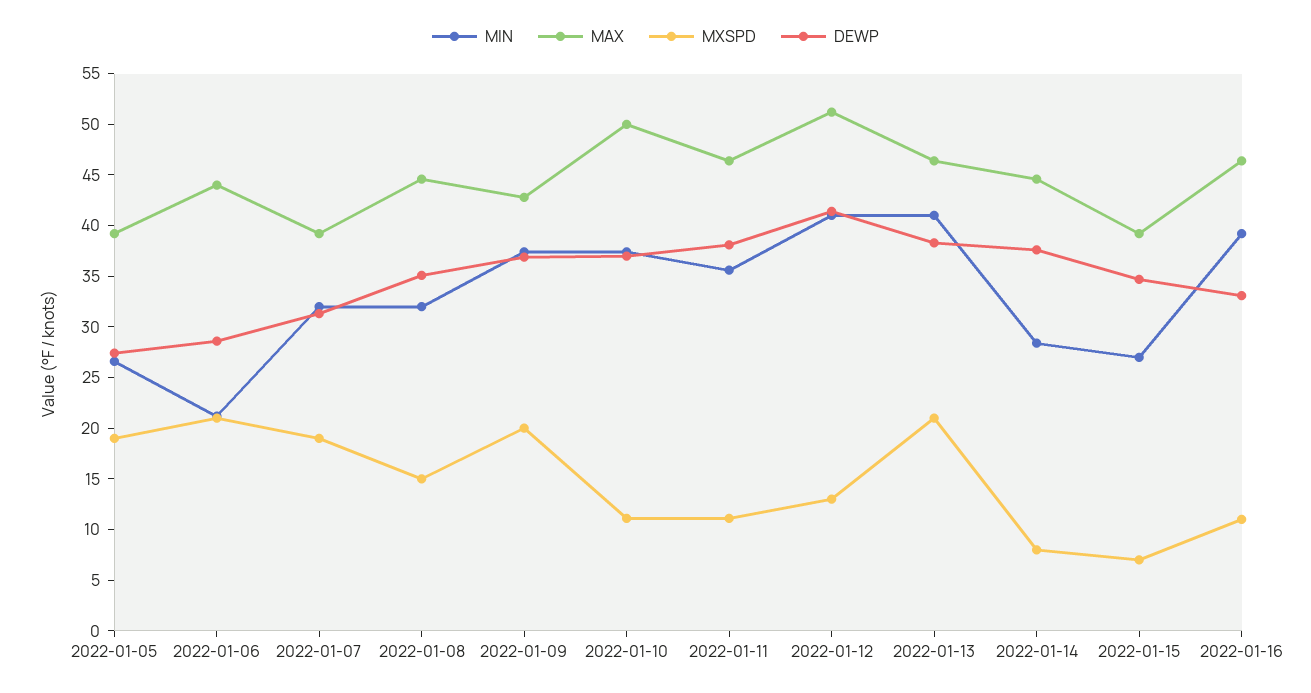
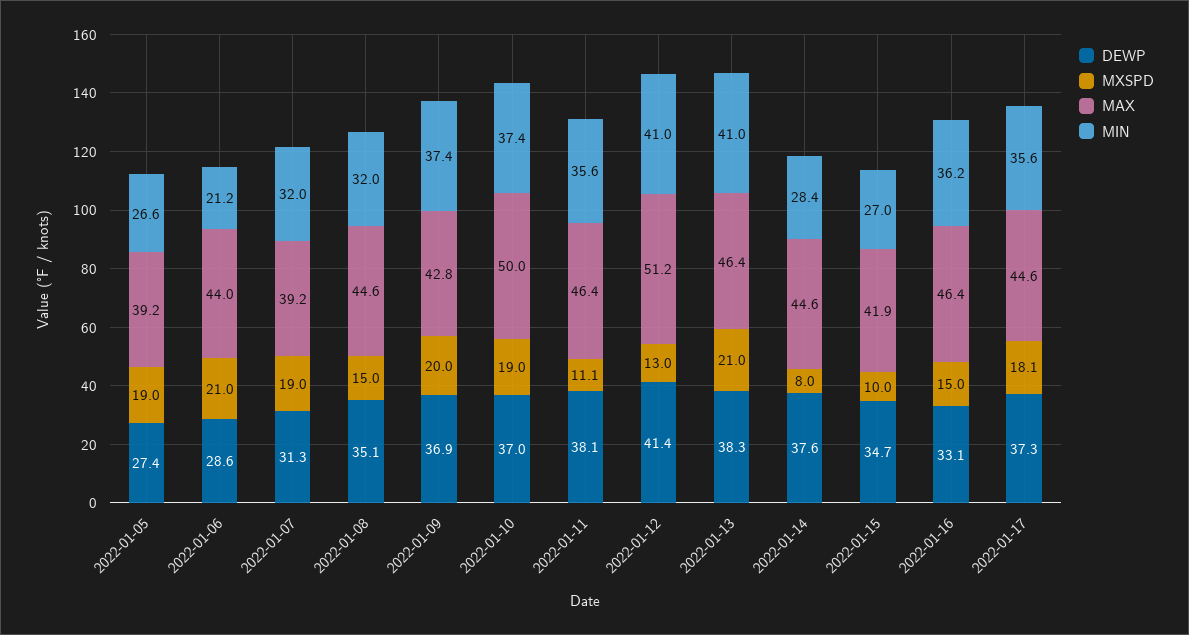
MXSPD, 2022-01-10: 11 -> 19
MAX, 2022-01-15: 39 -> 41.9
MXSPD, 2022-01-15: 7 -> 10
MIN, 2022-01-16: 39 -> 36.2
MXSPD, 2022-01-16: 11 -> 15
DEWP, 2022-01-17: none -> 37.3
MXSPD, 2022-01-17: none -> 18.1
MAX, 2022-01-17: none -> 44.6
MIN, 2022-01-17: none -> 35.6

